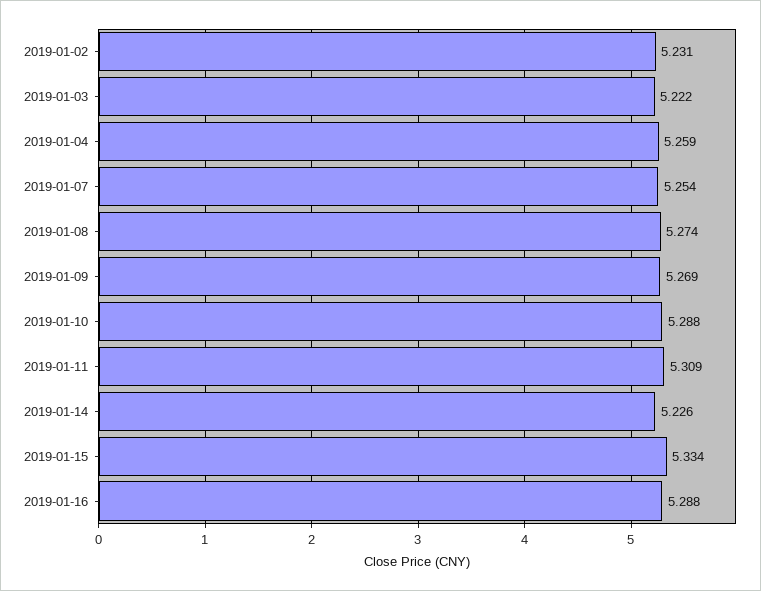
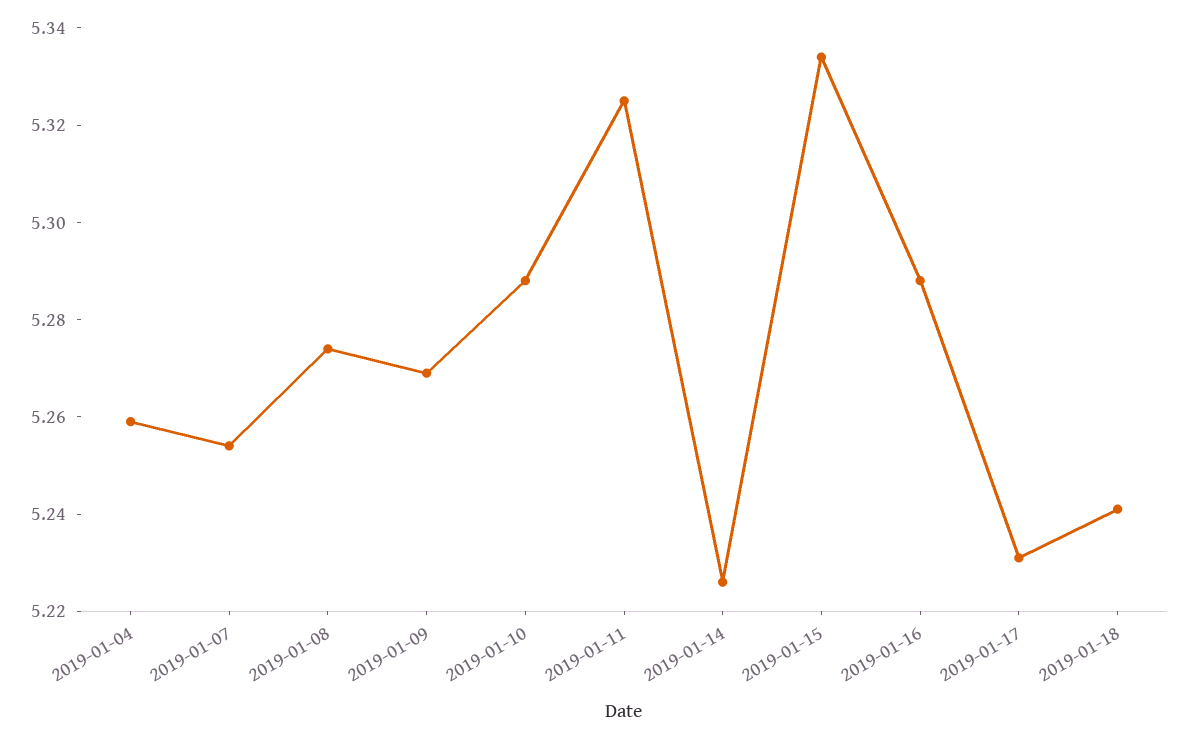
2019-01-02: 5.231 -> none
2019-01-03: 5.222 -> none
2019-01-11: 5.309 -> 5.325
2019-01-17: none -> 5.23
2019-01-18: none -> 5.24

